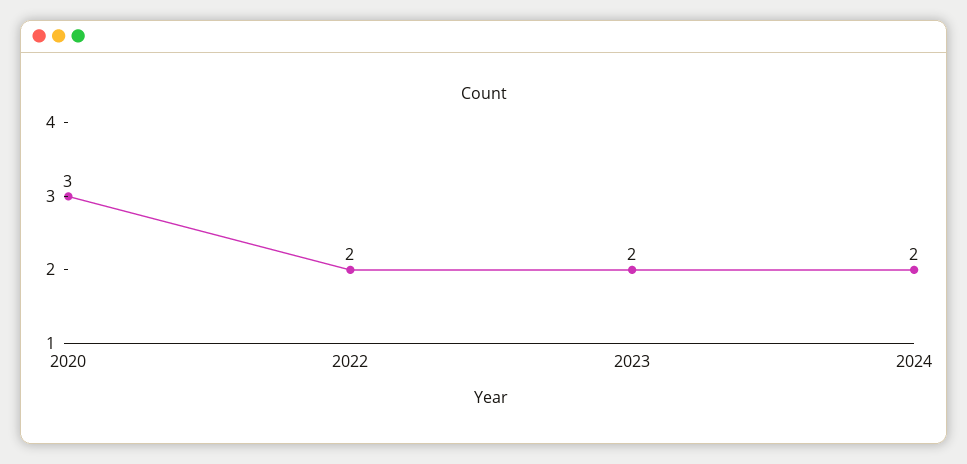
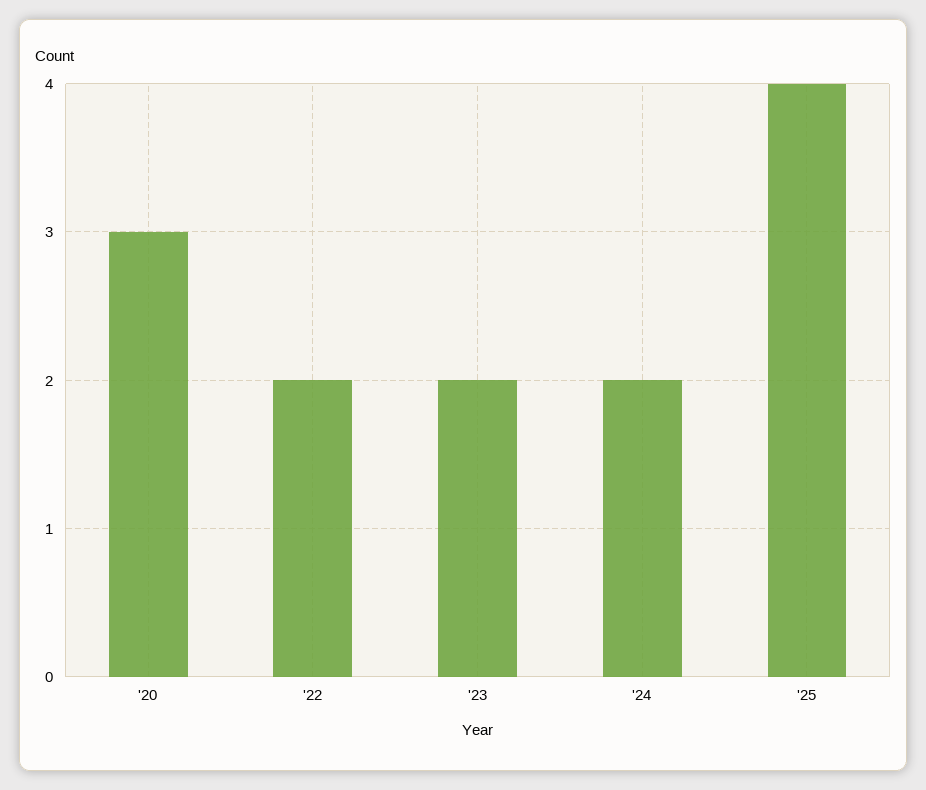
'25: none -> 4

